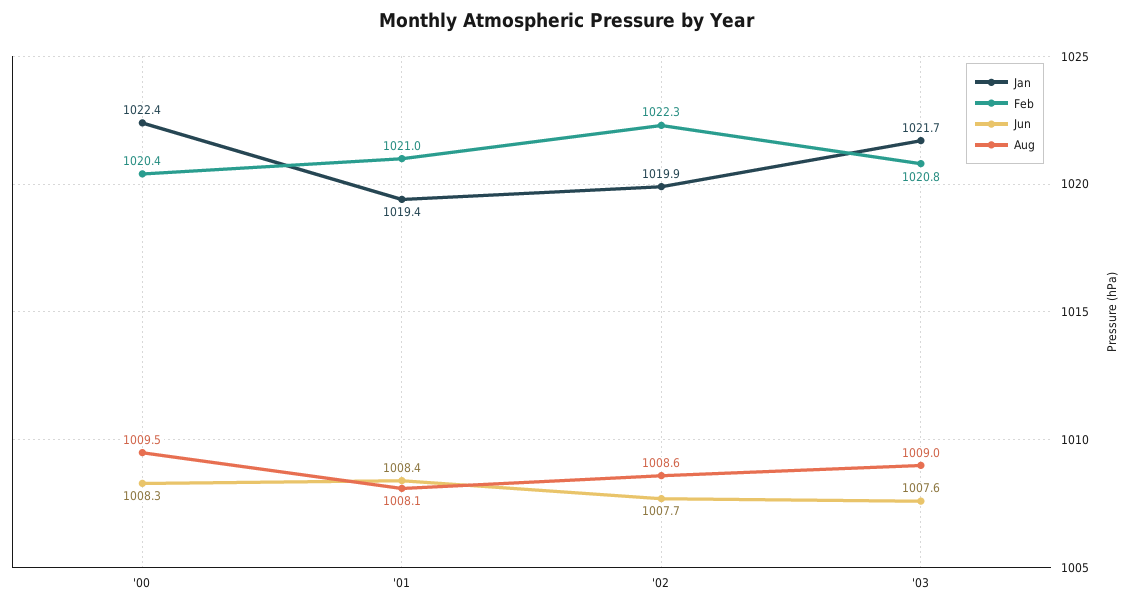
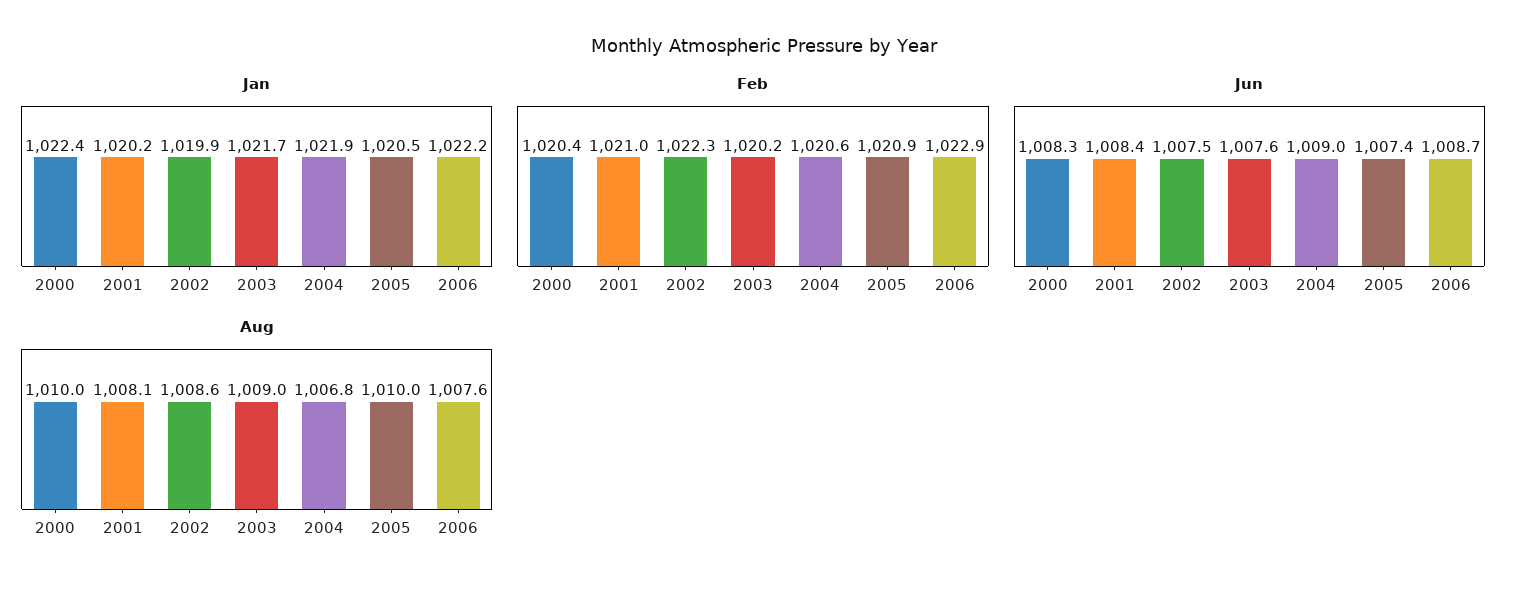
Aug, '00: 1009.5 -> 1010
Jan, '01: 1019.4 -> 1020.2
Jun, '02: 1007.7 -> 1007.5
Feb, '03: 1020.8 -> 1020.2
Jan, 2004: none -> 1021.9
Jan, 2005: none -> 1020.5
Jan, 2006: none -> 1022.2
Feb, 2004: none -> 1020.6
Feb, 2005: none -> 1020.9
Feb, 2006: none -> 1022.9
Jun, 2004: none -> 1009
Jun, 2005: none -> 1007.4
Jun, 2006: none -> 1008.7
Aug, 2004: none -> 1006.8
Aug, 2005: none -> 1010
Aug, 2006: none -> 1007.6

